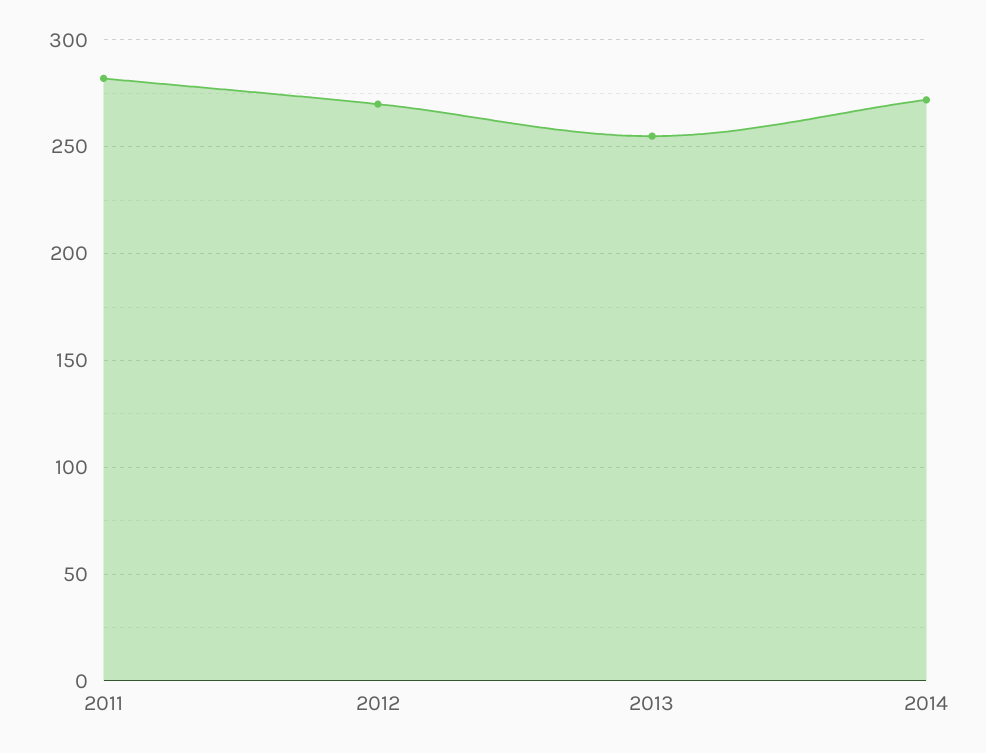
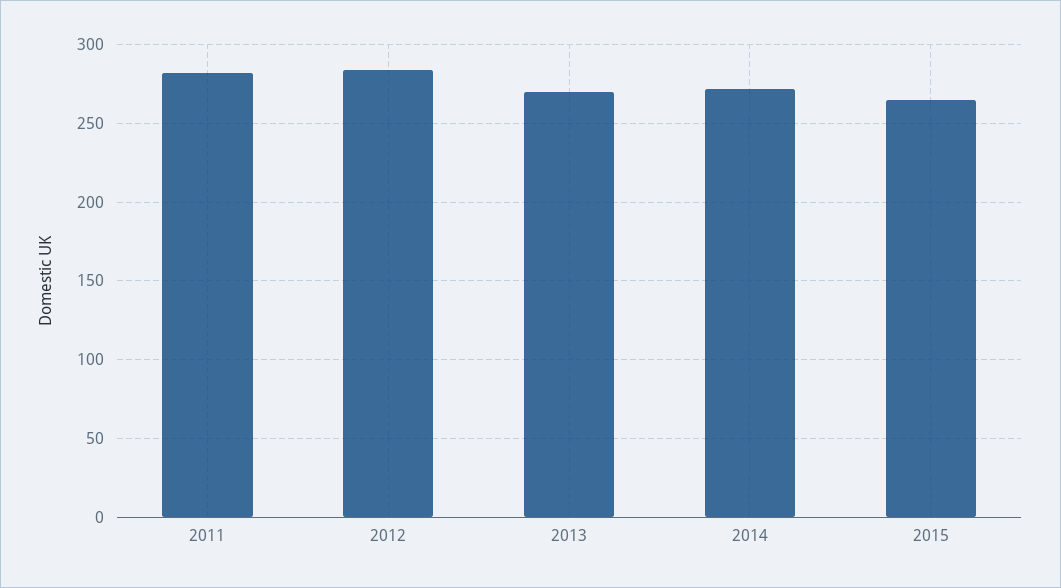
2012: 270 -> 285
2013: 255 -> 270
2015: none -> 265

